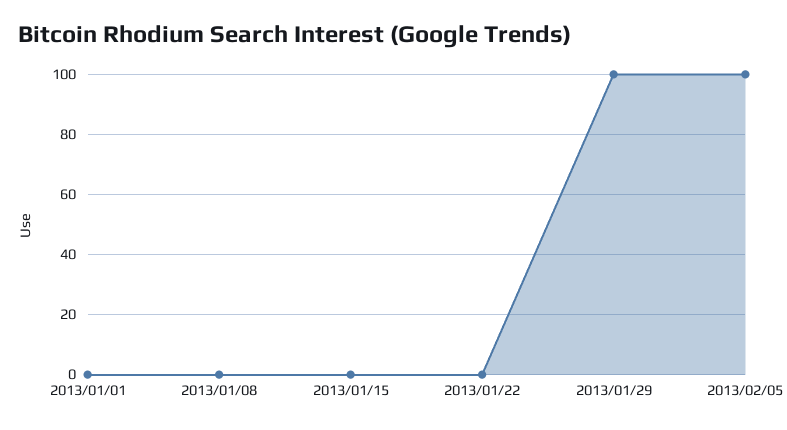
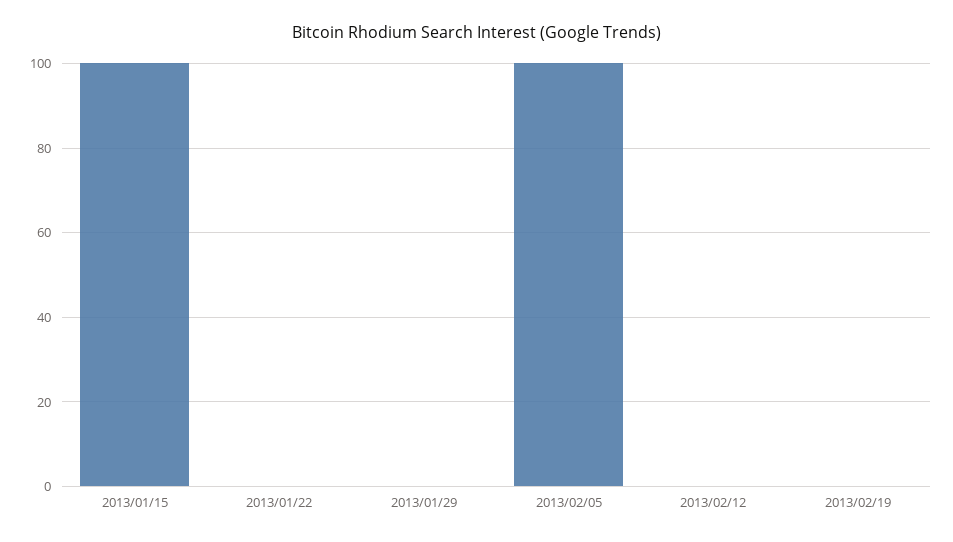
2013/01/01: 0 -> none
2013/01/08: 0 -> none
2013/01/15: 0 -> 100
2013/01/29: 100 -> 0
2013/02/12: none -> 0
2013/02/19: none -> 0

